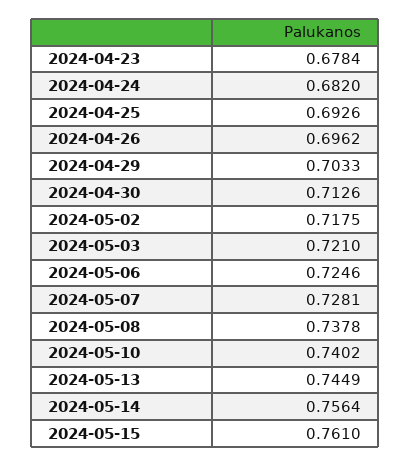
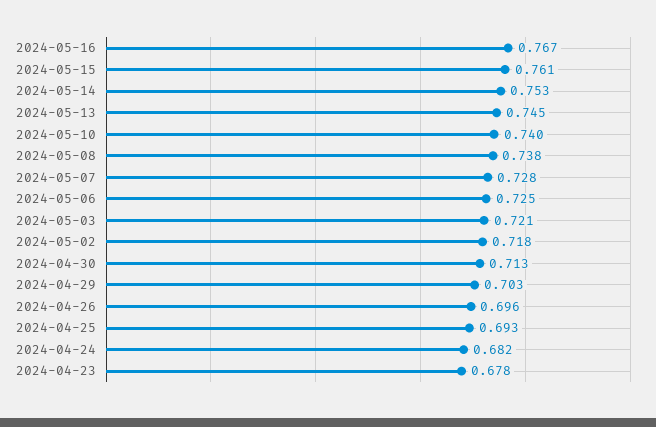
2024-05-14: 0.7564 -> 0.753
2024-05-16: none -> 0.767

